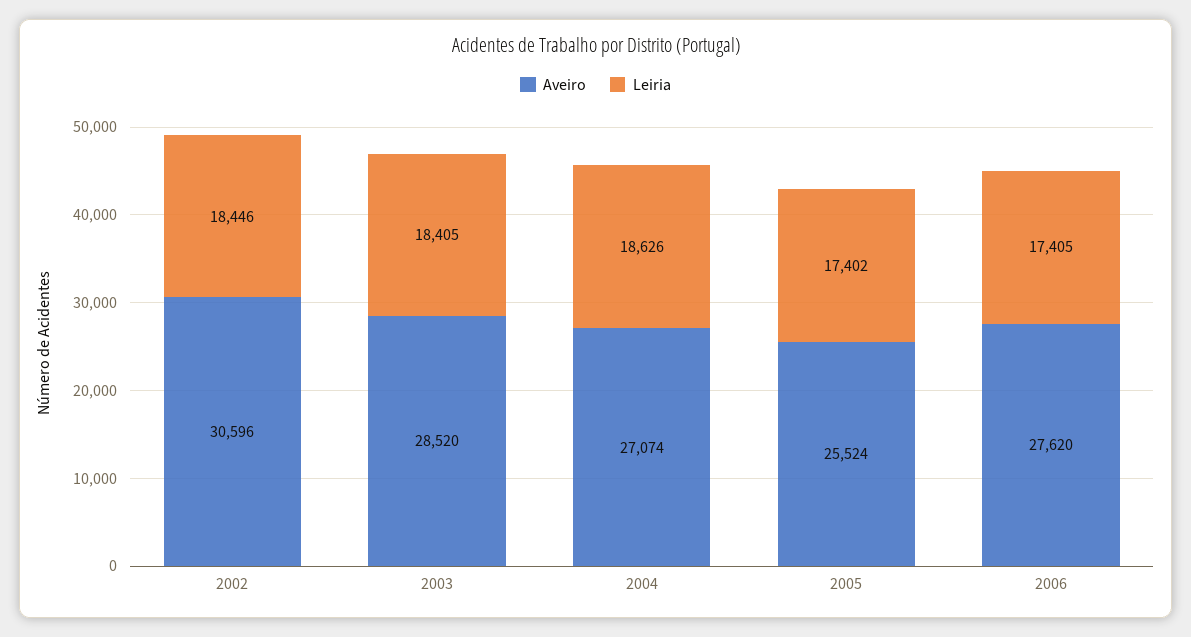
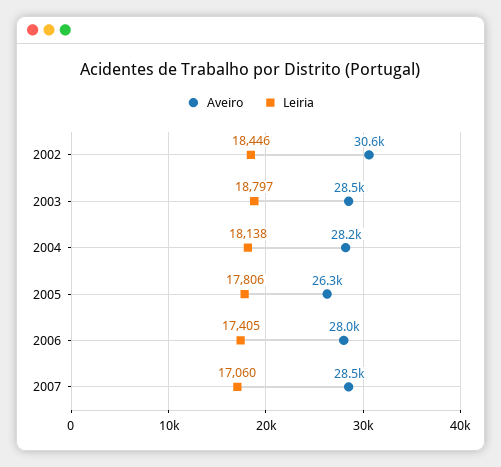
Leiria, 2003: 18405 -> 18797
Aveiro, 2004: 27074 -> 28200
Leiria, 2004: 18626 -> 18138
Aveiro, 2005: 25524 -> 26300
Leiria, 2005: 17402 -> 17806
Aveiro, 2006: 27620 -> 28000
Aveiro, 2007: none -> 28500
Leiria, 2007: none -> 17060

